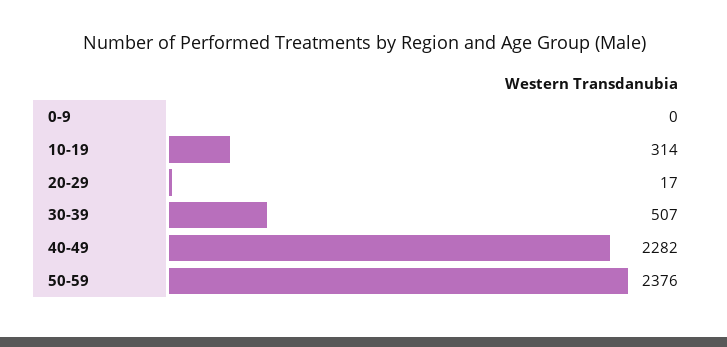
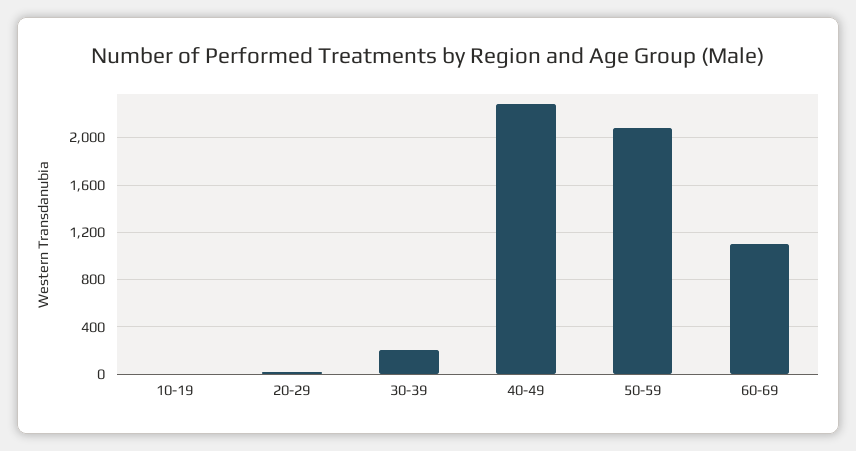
0-9: 0 -> none
10-19: 314 -> 0
30-39: 507 -> 200
50-59: 2376 -> 2100
60-69: none -> 1100

